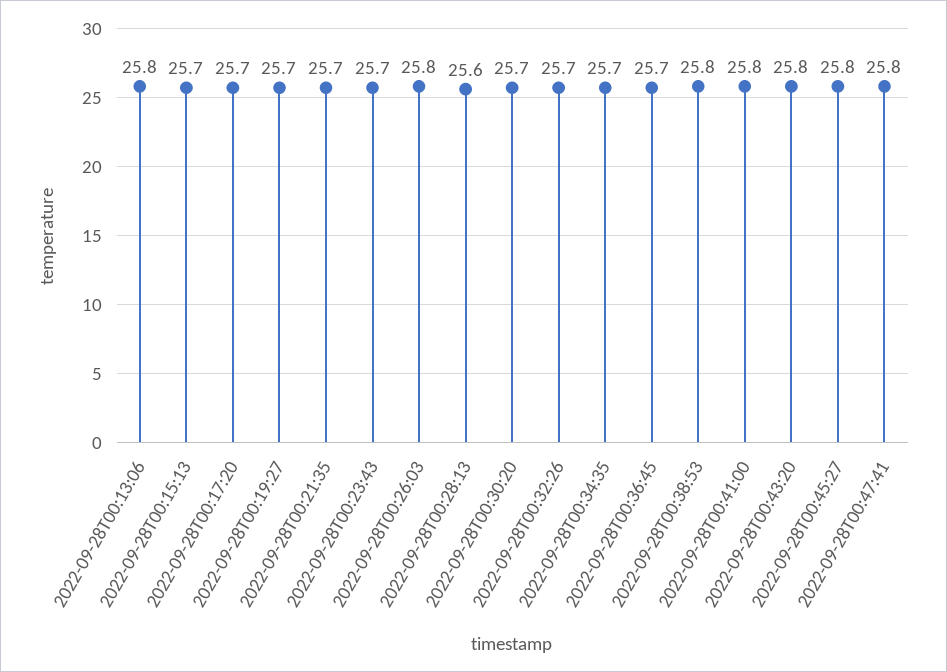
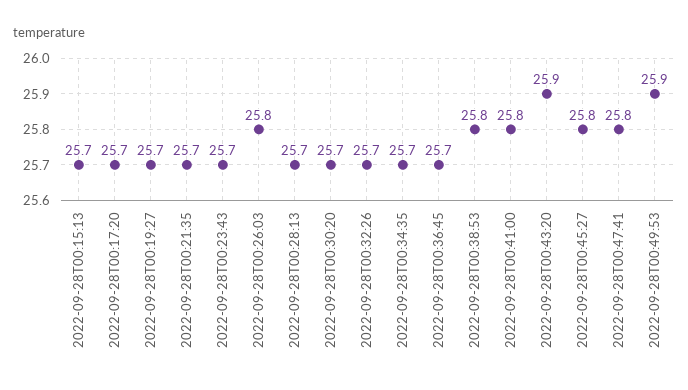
2022-09-28T00:13:06: 25.8 -> none
2022-09-28T00:28:13: 25.6 -> 25.7
2022-09-28T00:43:20: 25.8 -> 25.9
2022-09-28T00:49:53: none -> 25.9

